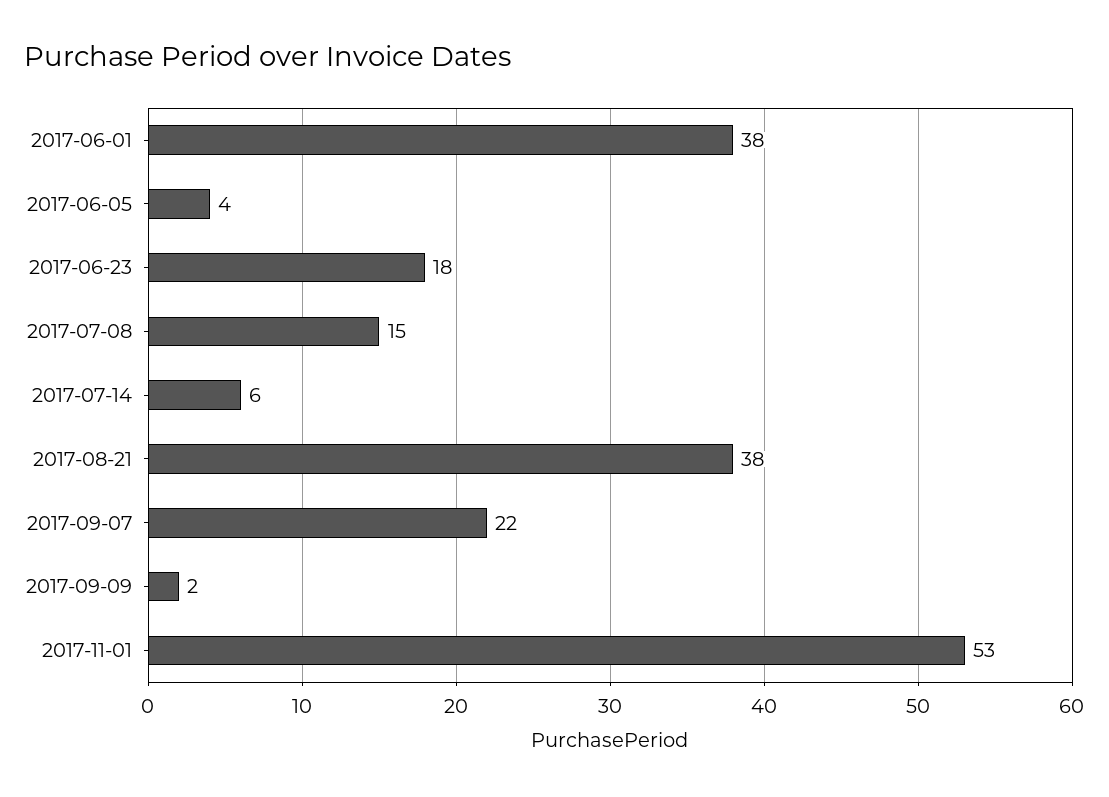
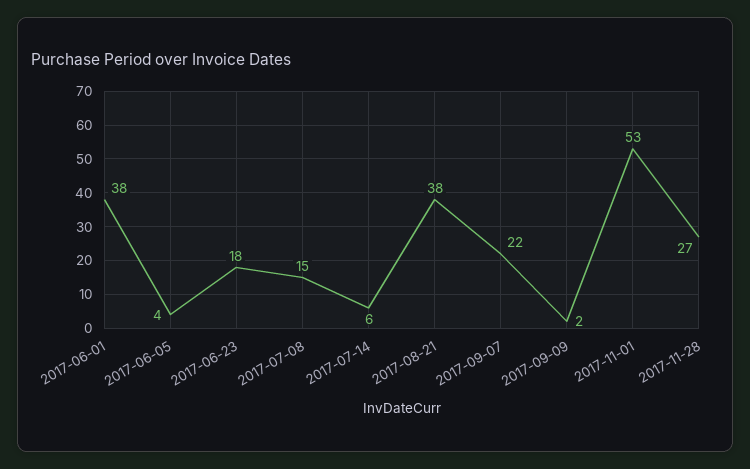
2017-11-28: none -> 27

